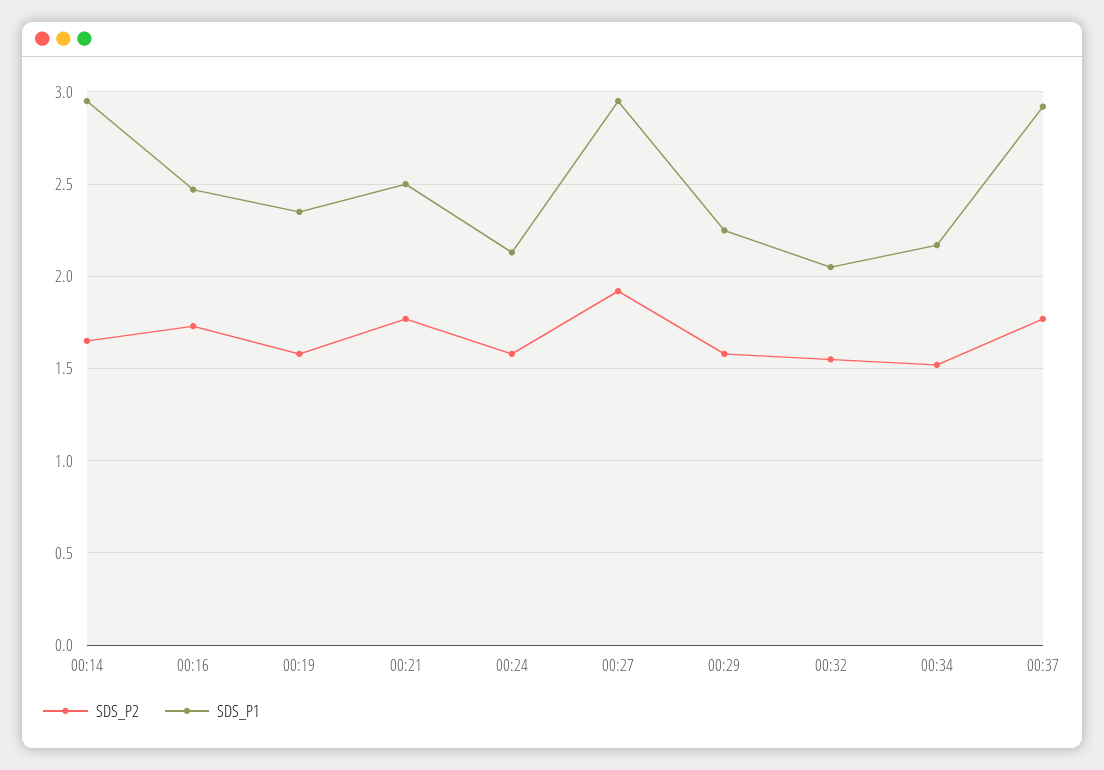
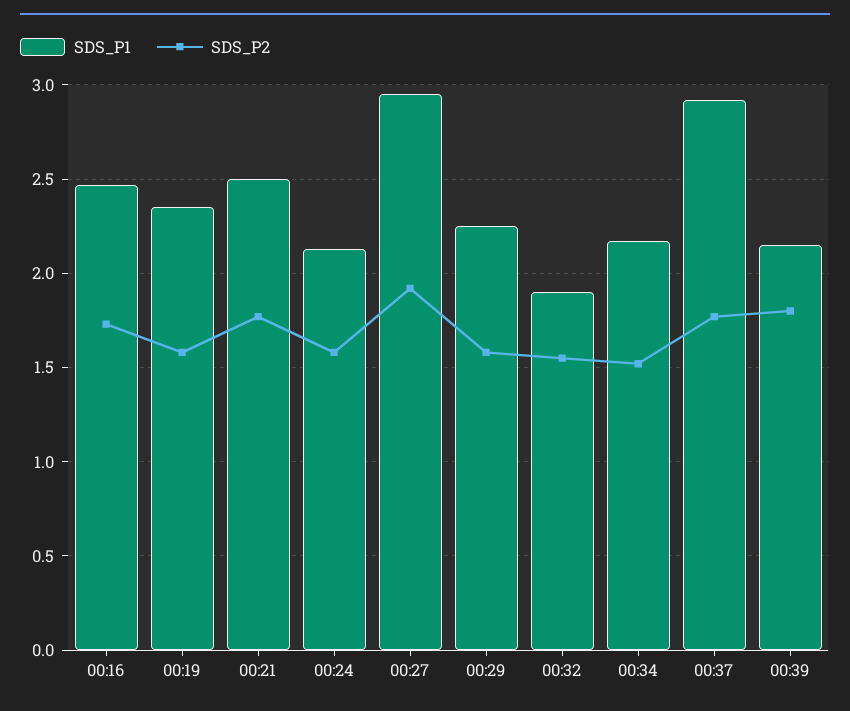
SDS_P2, 00:14: 1.65 -> none
SDS_P1, 00:14: 2.95 -> none
SDS_P1, 00:32: 2.05 -> 1.9
SDS_P1, 00:39: none -> 2.15
SDS_P2, 00:39: none -> 1.8

